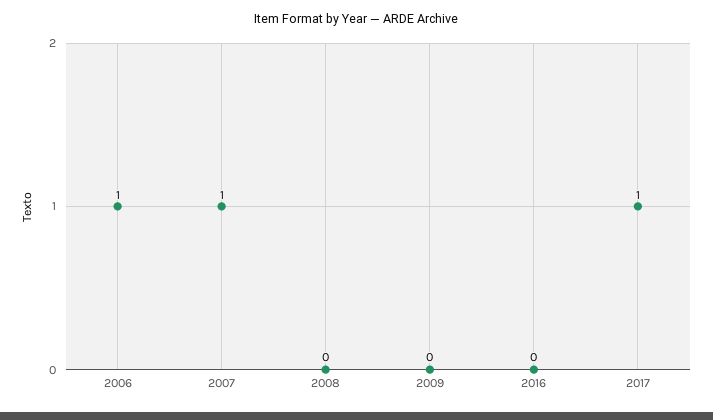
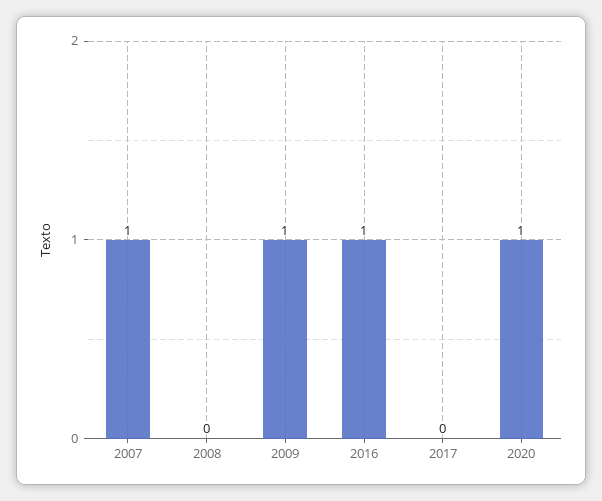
2006: 1 -> none
2009: 0 -> 1
2016: 0 -> 1
2017: 1 -> 0
2020: none -> 1

